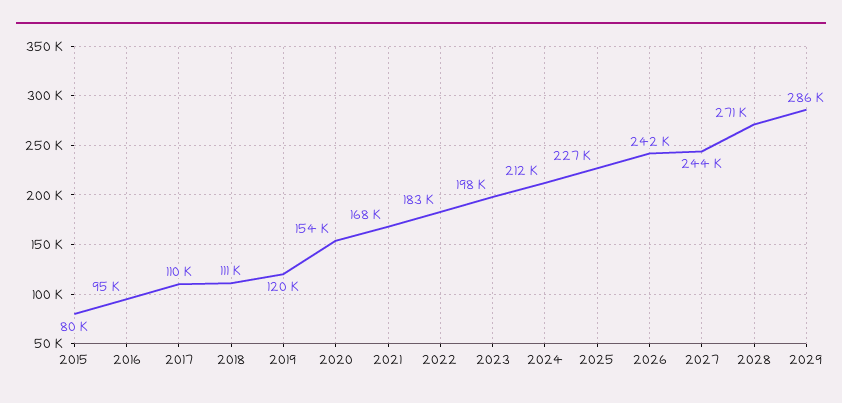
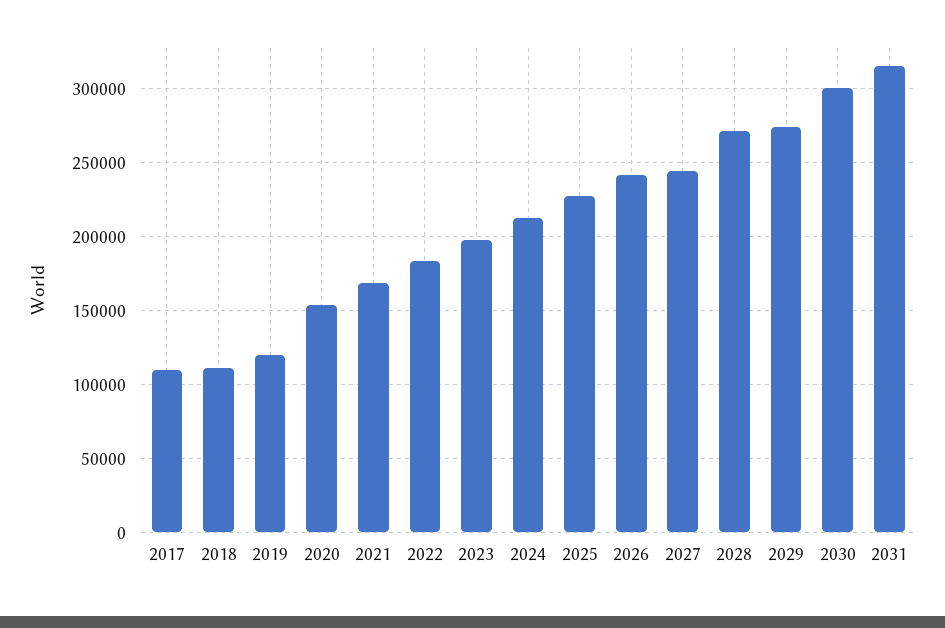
2015: 80000 -> none
2016: 95000 -> none
2029: 286000 -> 275000
2030: none -> 300000
2031: none -> 315000

